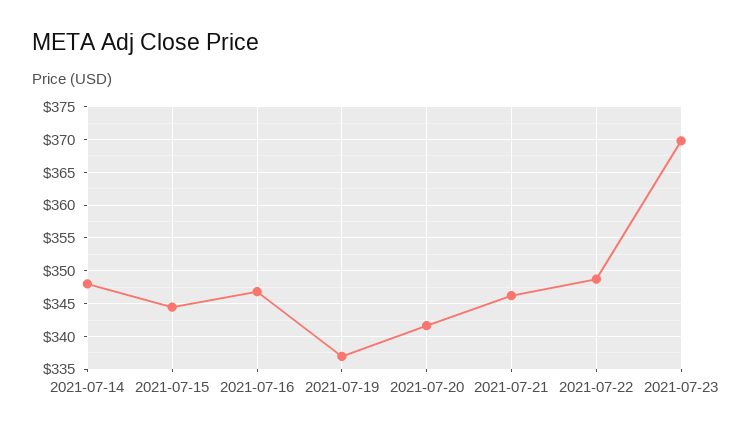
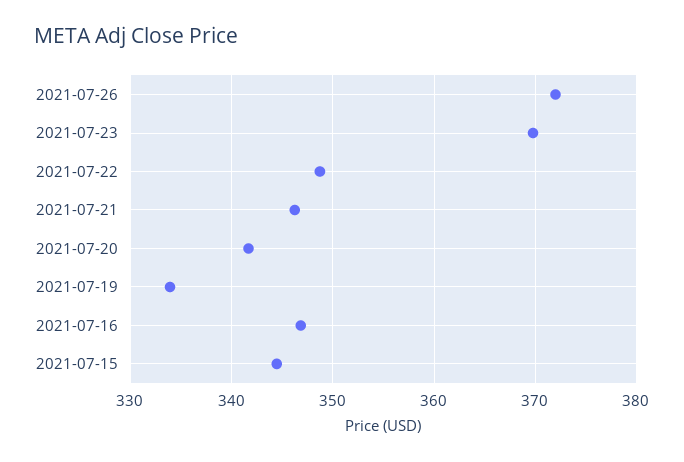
2021-07-14: 348 -> none
2021-07-19: 337 -> 334
2021-07-26: none -> 372

